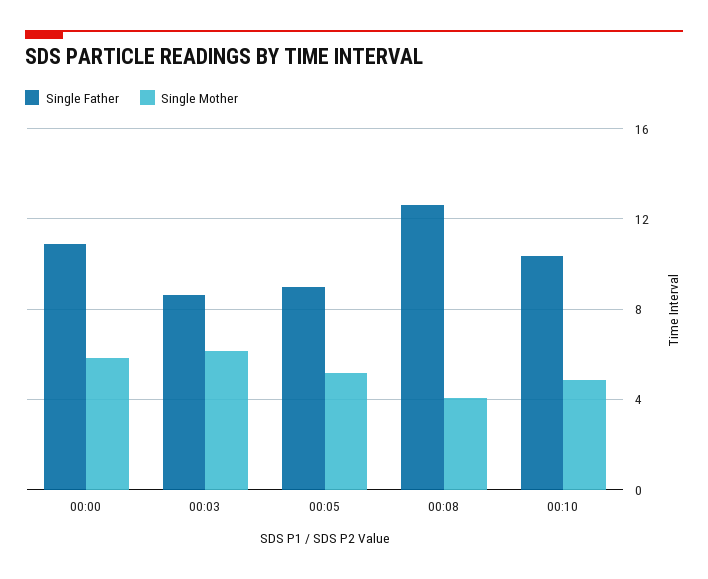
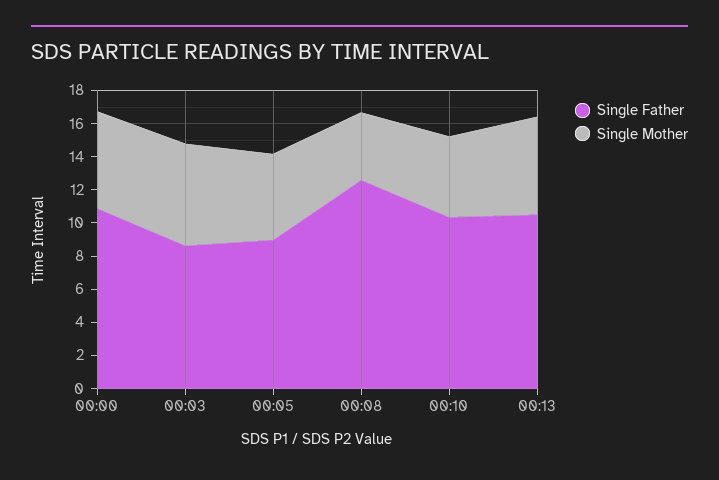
Single Father, 00:13: none -> 10.5
Single Mother, 00:13: none -> 6

